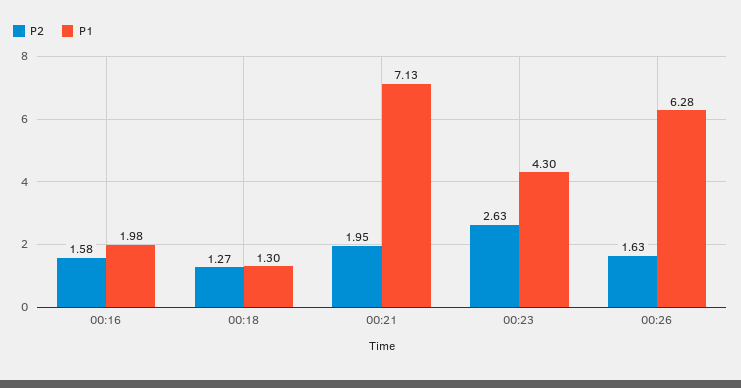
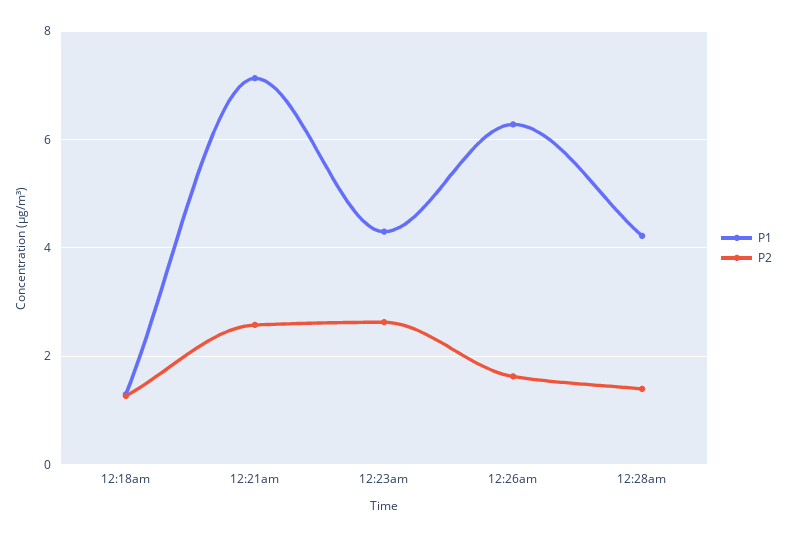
P2, 00:16: 1.58 -> none
P1, 00:16: 1.98 -> none
P2, 00:21: 1.95 -> 2.6
P1, 12:28am: none -> 4.2
P2, 12:28am: none -> 1.4

